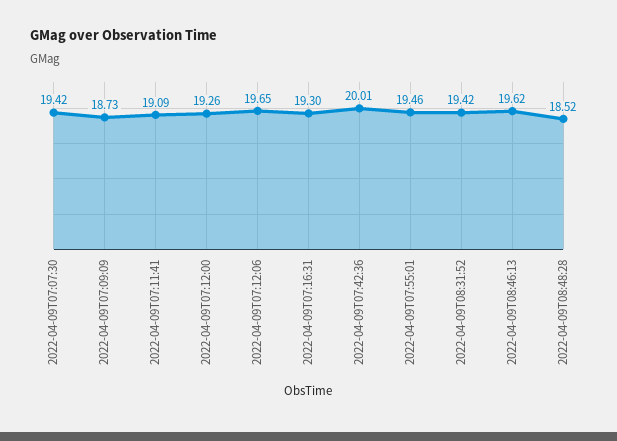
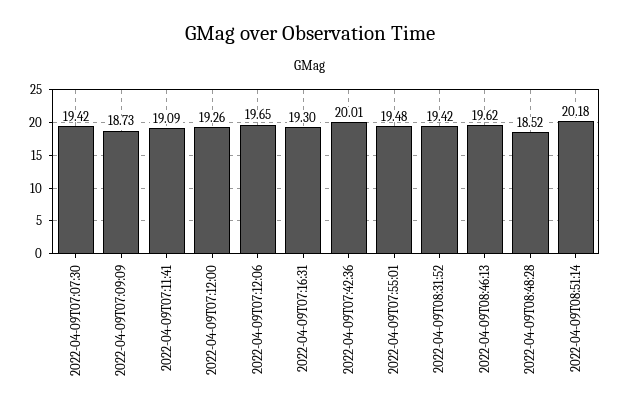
2022-04-09T07:55:01: 19.46 -> 19.48
2022-04-09T08:51:14: none -> 20.18

